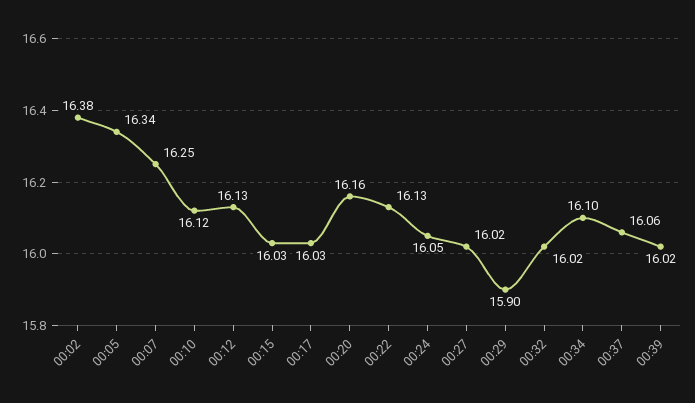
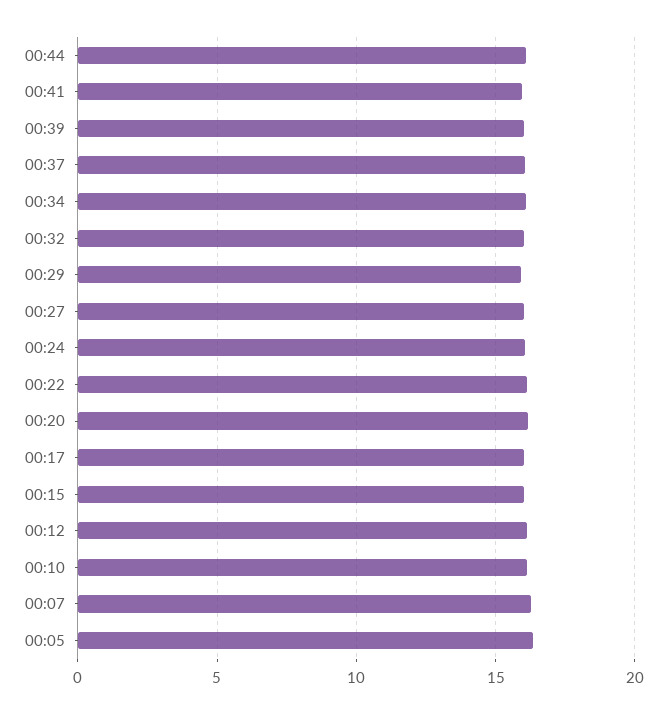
00:02: 16.38 -> none
00:44: none -> 16
00:41: none -> 16

